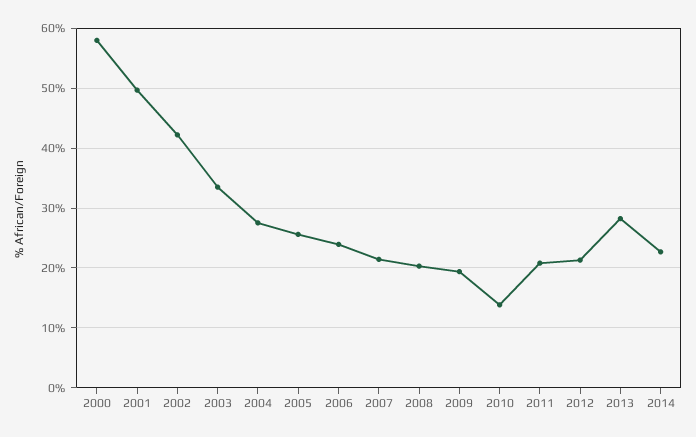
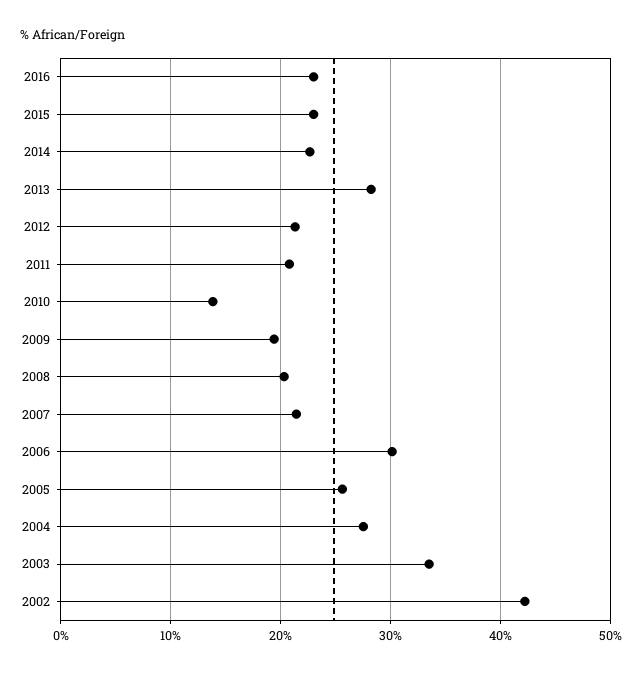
2000: 58 -> none
2001: 50 -> none
2006: 24 -> 30
2016: none -> 23
2015: none -> 23

